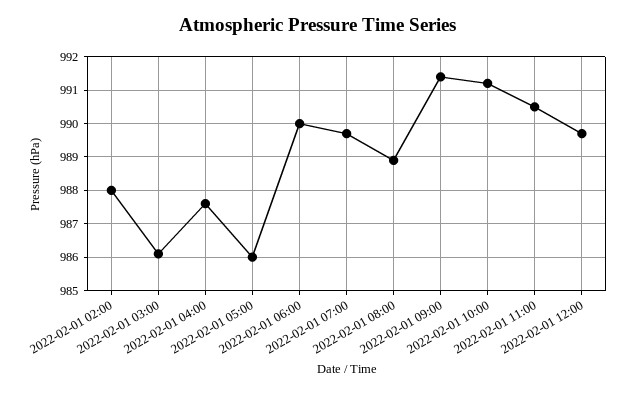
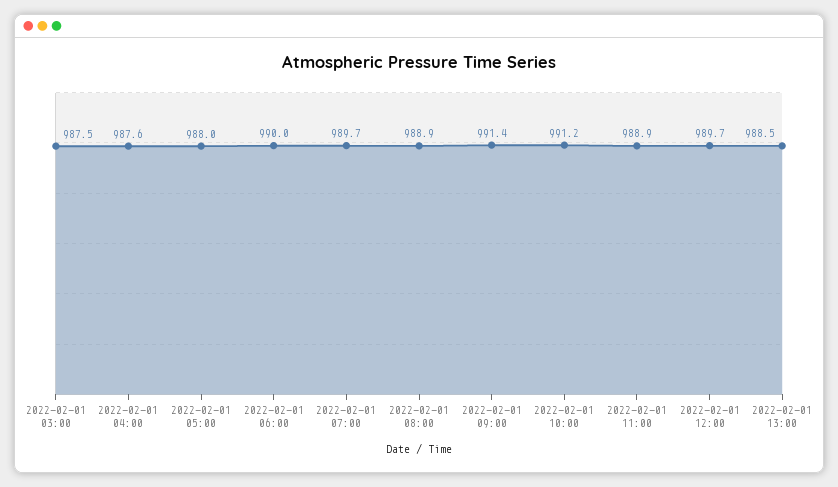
2022-02-01 02:00: 988 -> none
2022-02-01 03:00: 986 -> 987.5
2022-02-01 05:00: 986 -> 988
2022-02-01 11:00: 990.5 -> 988.9
2022-02-01 13:00: none -> 988.5

